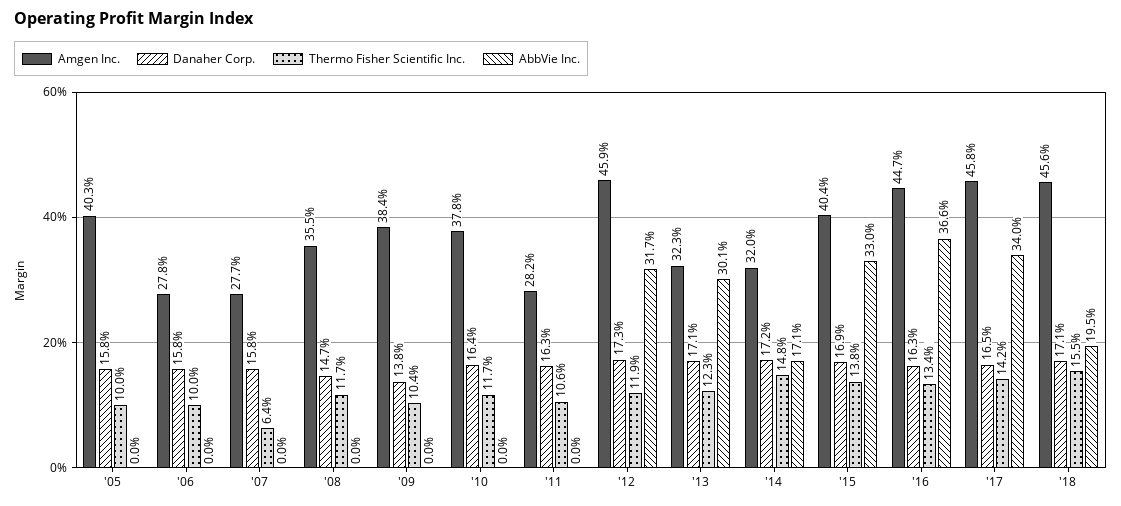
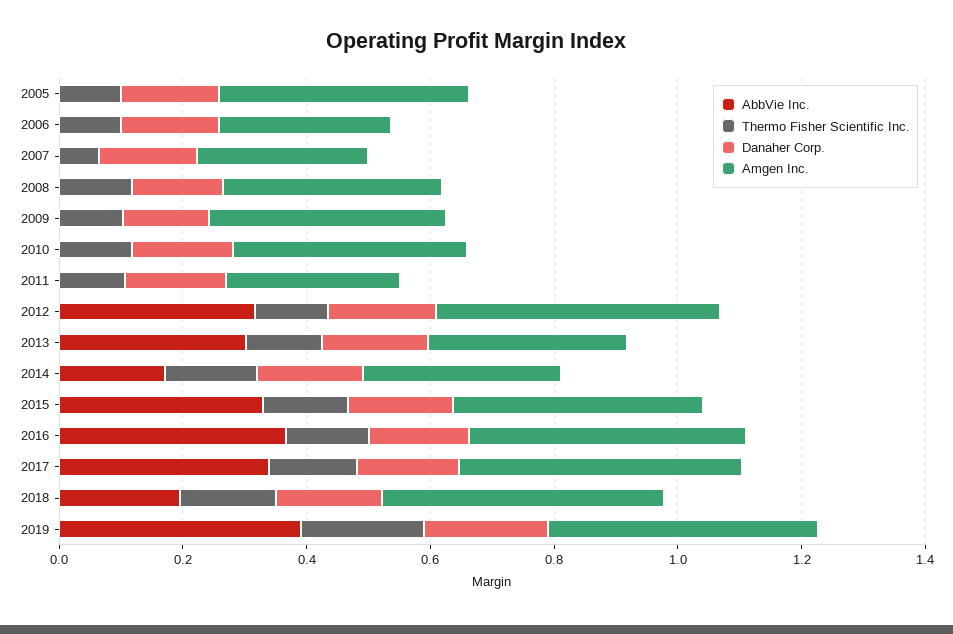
AbbVie Inc., 2019: none -> 0.4
Thermo Fisher Scientific Inc., 2019: none -> 0.2
Danaher Corp., 2019: none -> 0.2
Amgen Inc., 2019: none -> 0.45

